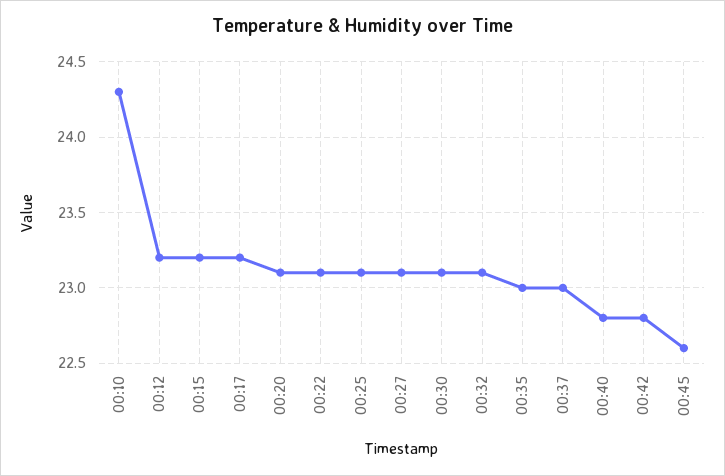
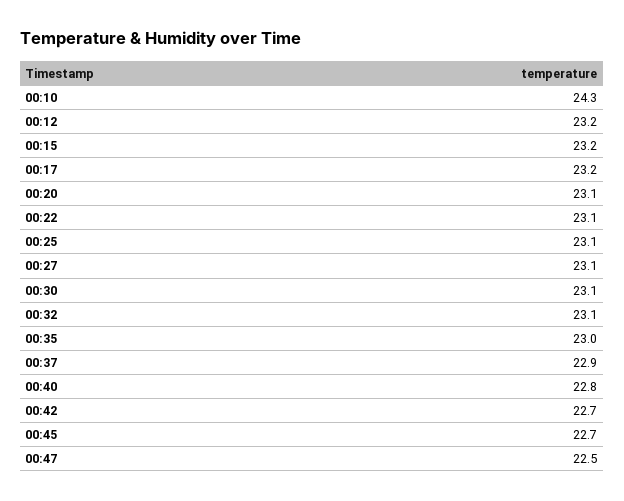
00:37: 23 -> 22.9
00:42: 22.8 -> 22.7
00:45: 22.6 -> 22.7
00:47: none -> 22.5

